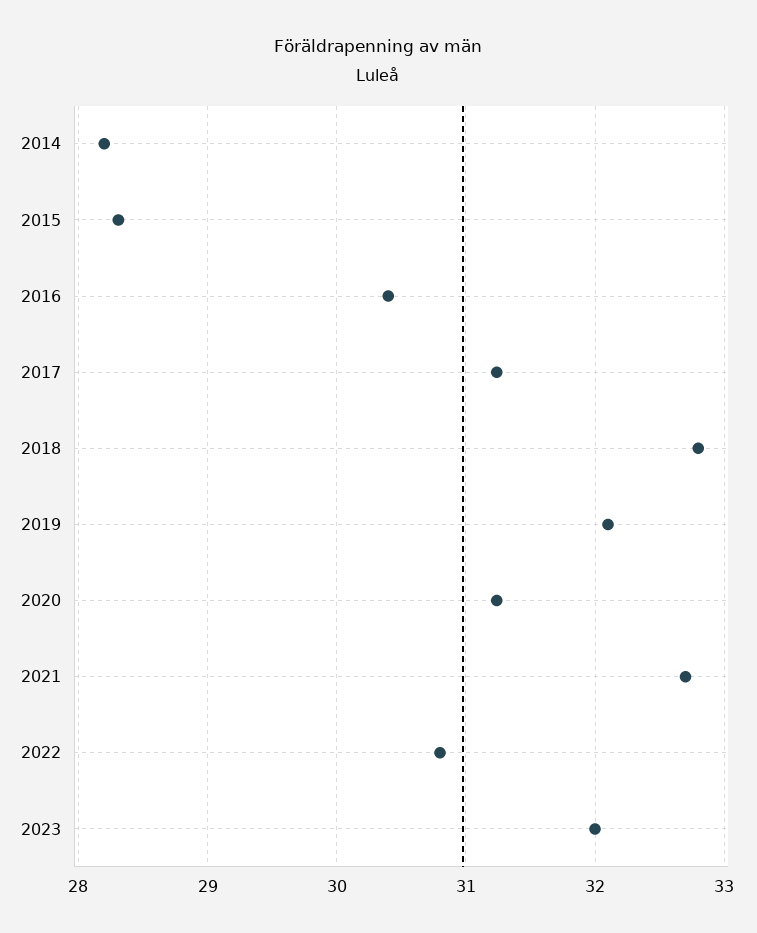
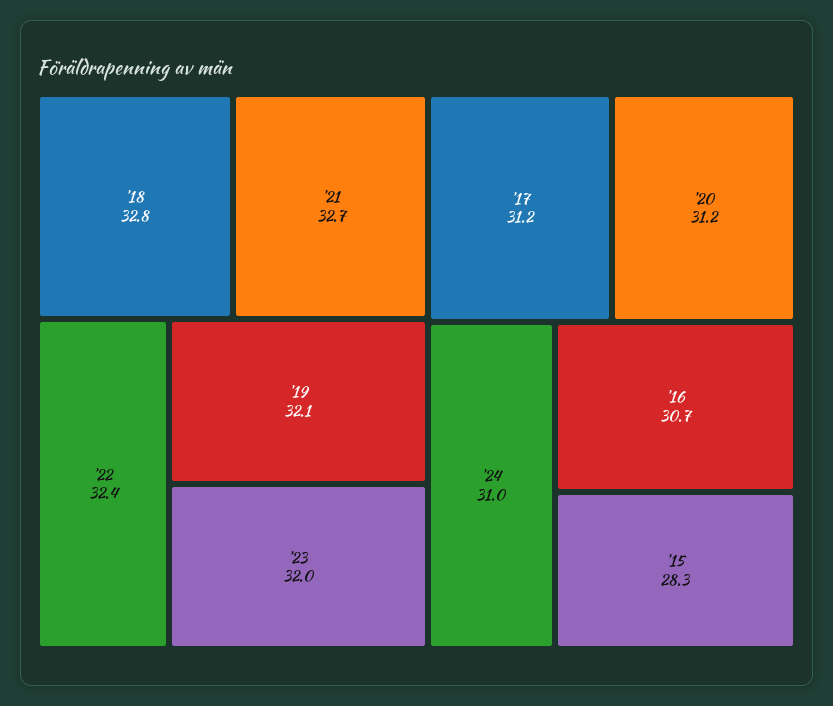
2014: 28.2 -> none
2016: 30.4 -> 30.7
2022: 30.8 -> 32.4
'24: none -> 31

